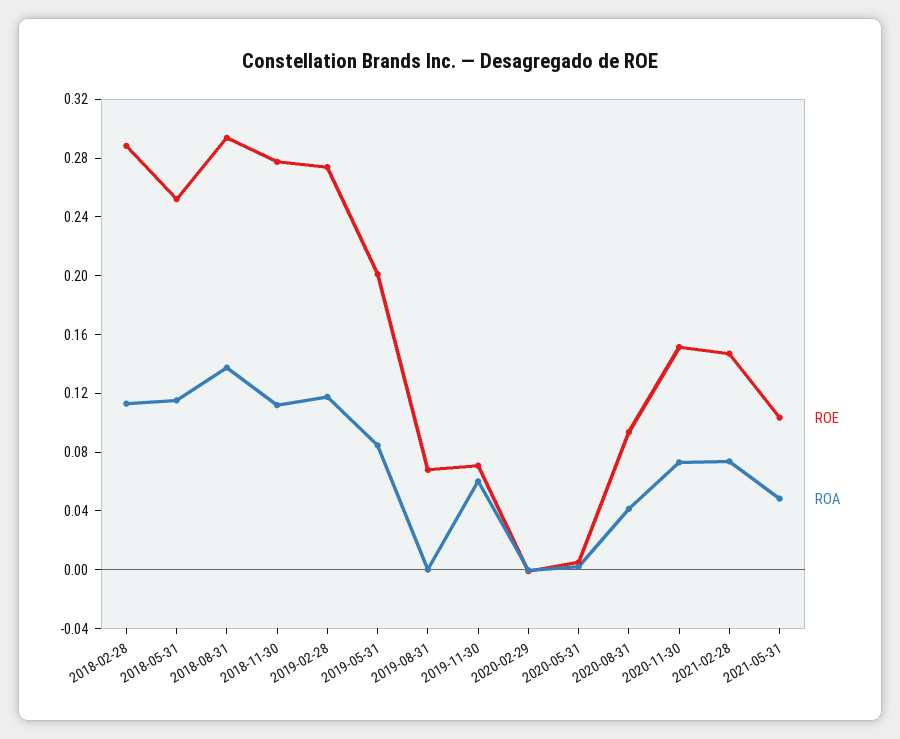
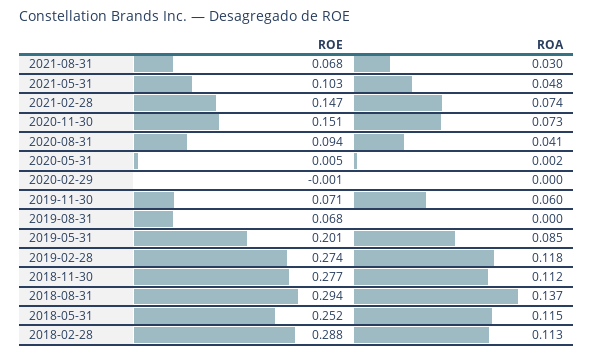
ROE, 2021-08-31: none -> 0.068
ROA, 2021-08-31: none -> 0.03

